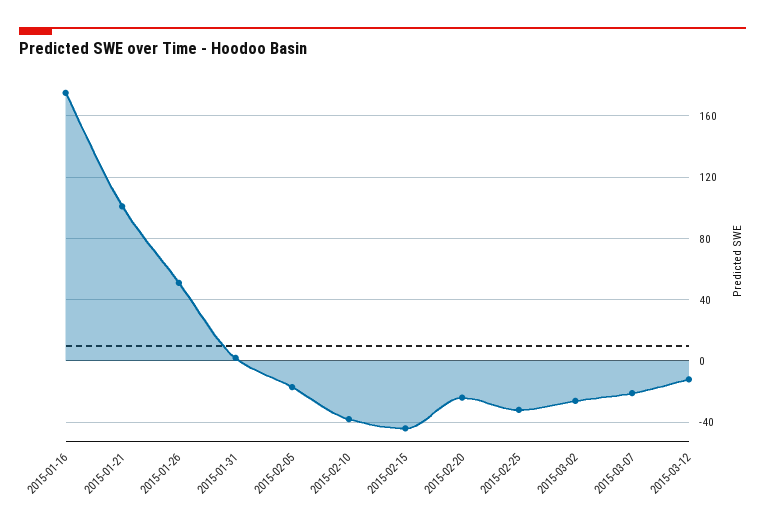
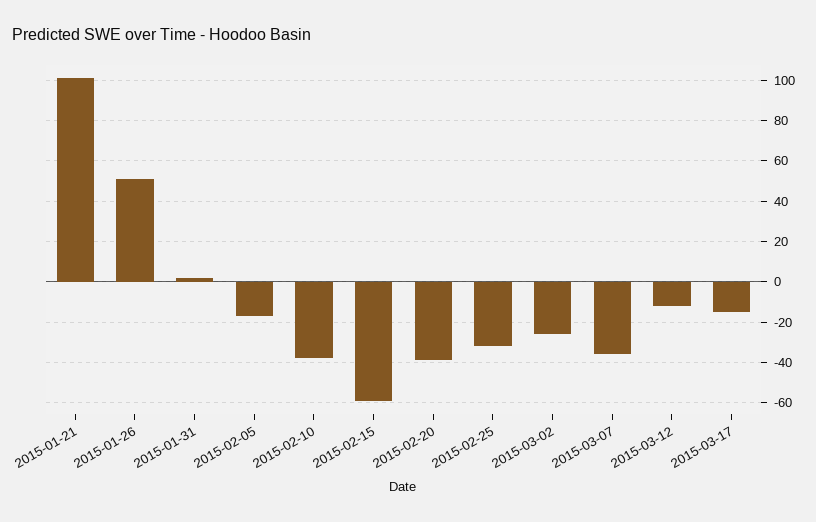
2015-01-16: 175 -> none
2015-02-15: -45 -> -60
2015-02-20: -25 -> -40
2015-03-07: -20 -> -35
2015-03-17: none -> -15

